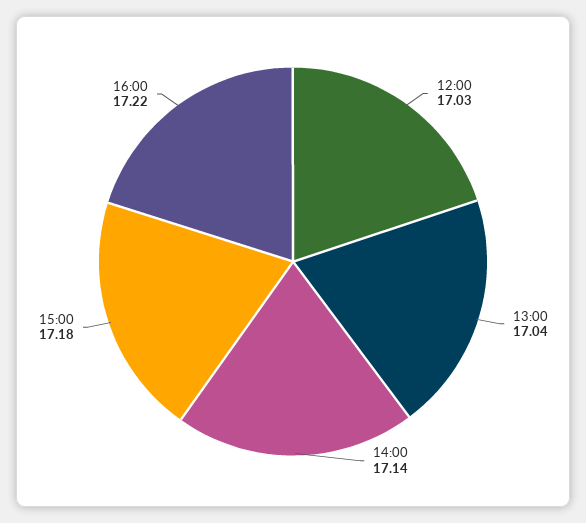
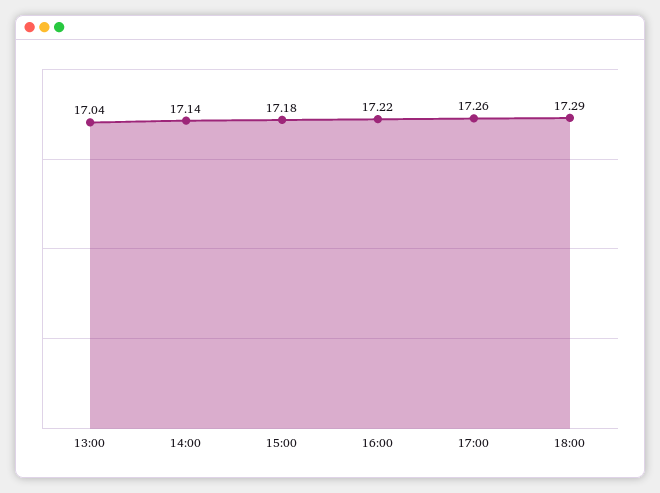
12:00: 17.03 -> none
17:00: none -> 17.26
18:00: none -> 17.29

